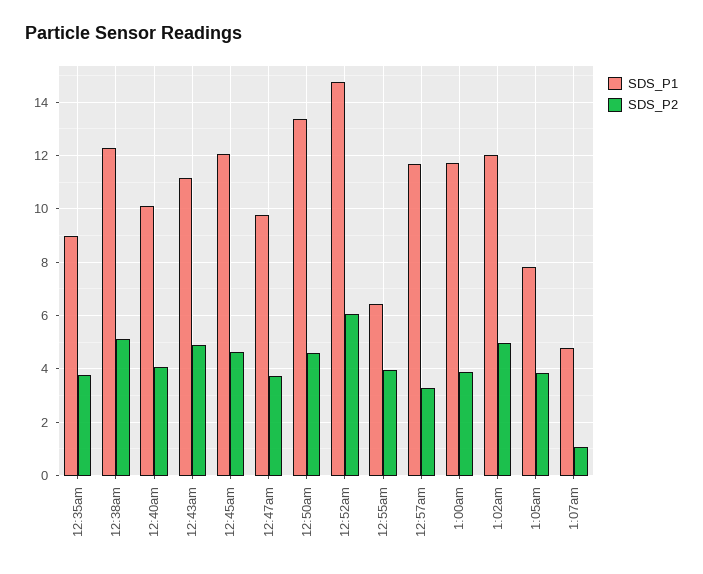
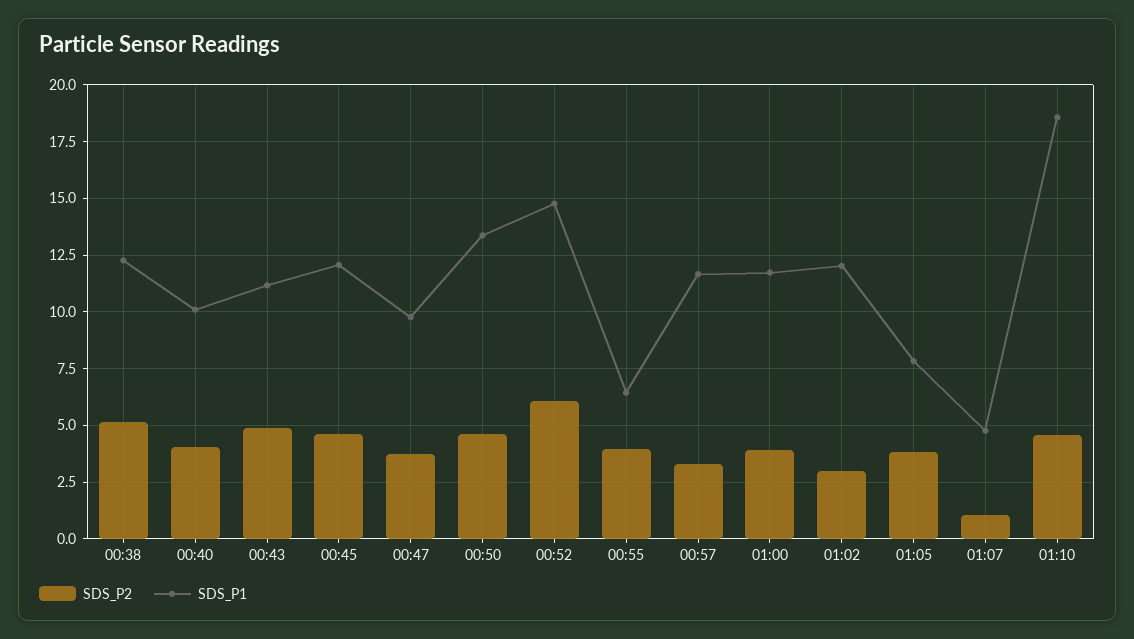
SDS_P1, 12:35am: 9 -> none
SDS_P2, 12:35am: 3.75 -> none
SDS_P2, 1:02am: 5 -> 3
SDS_P2, 01:10: none -> 4.5
SDS_P1, 01:10: none -> 18.5

